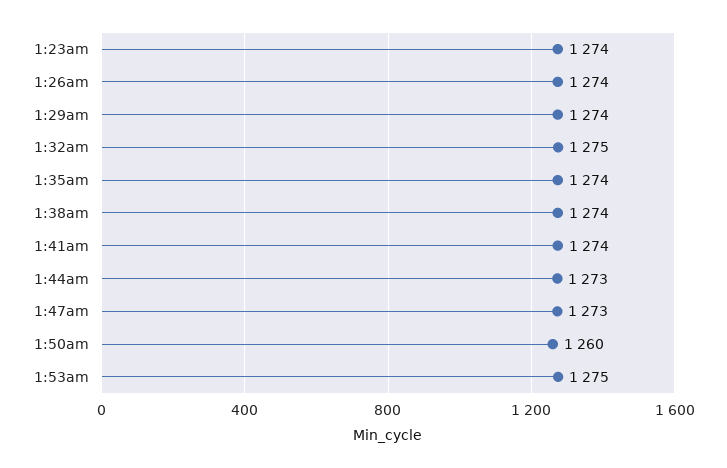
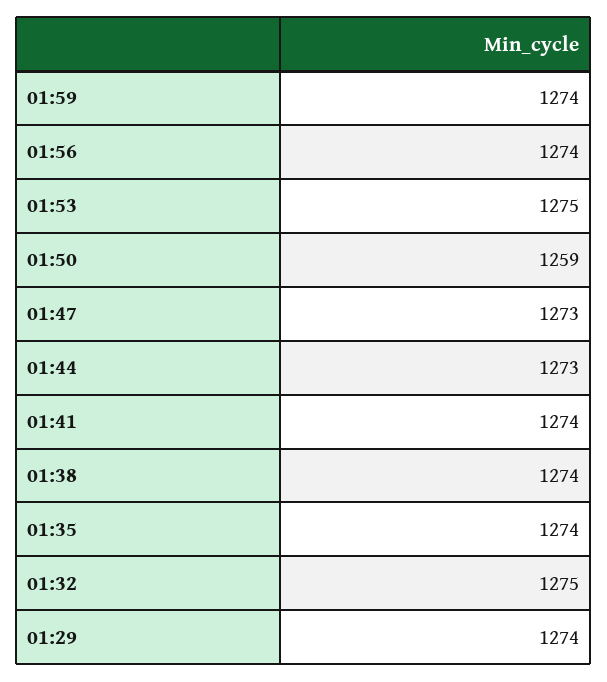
1:23am: 1274 -> none
1:26am: 1274 -> none
1:50am: 1260 -> 1259
01:59: none -> 1274
01:56: none -> 1274

